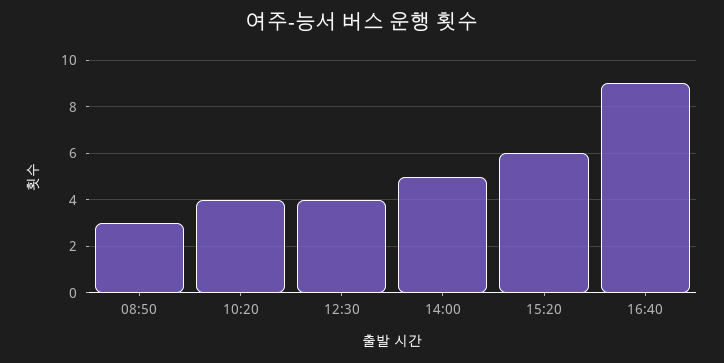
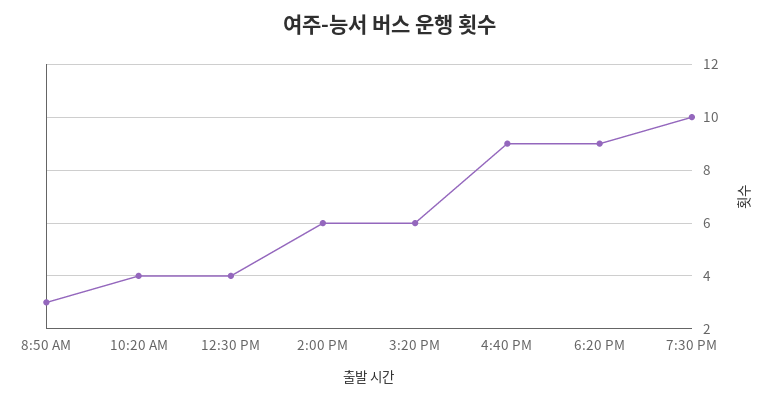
14:00: 5 -> 6
6:20 PM: none -> 9
7:30 PM: none -> 10

